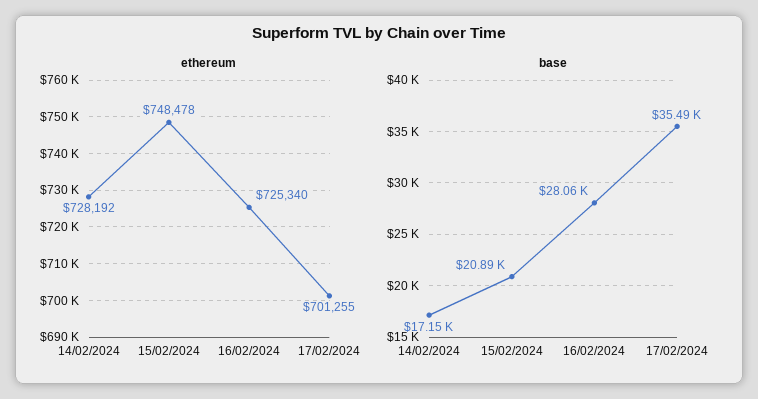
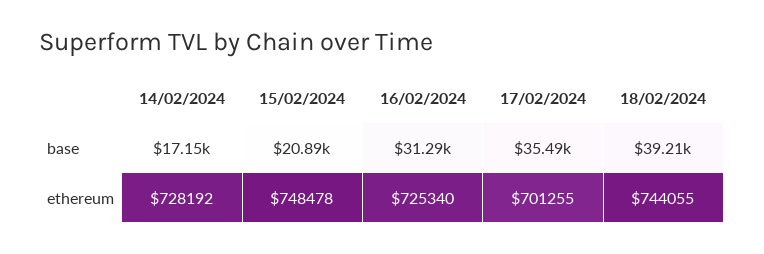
base, 16/02/2024: 28060 -> 31290
base, 18/02/2024: none -> 39210
ethereum, 18/02/2024: none -> 744055

